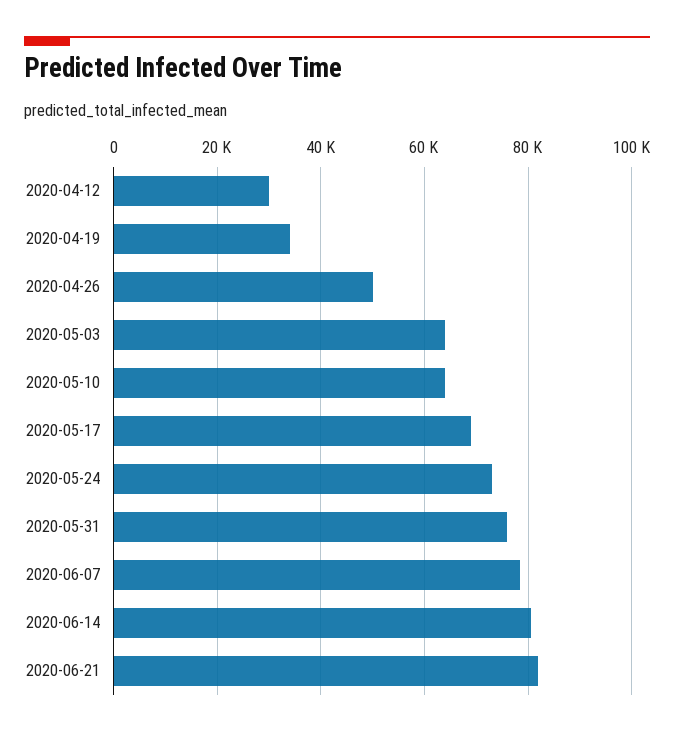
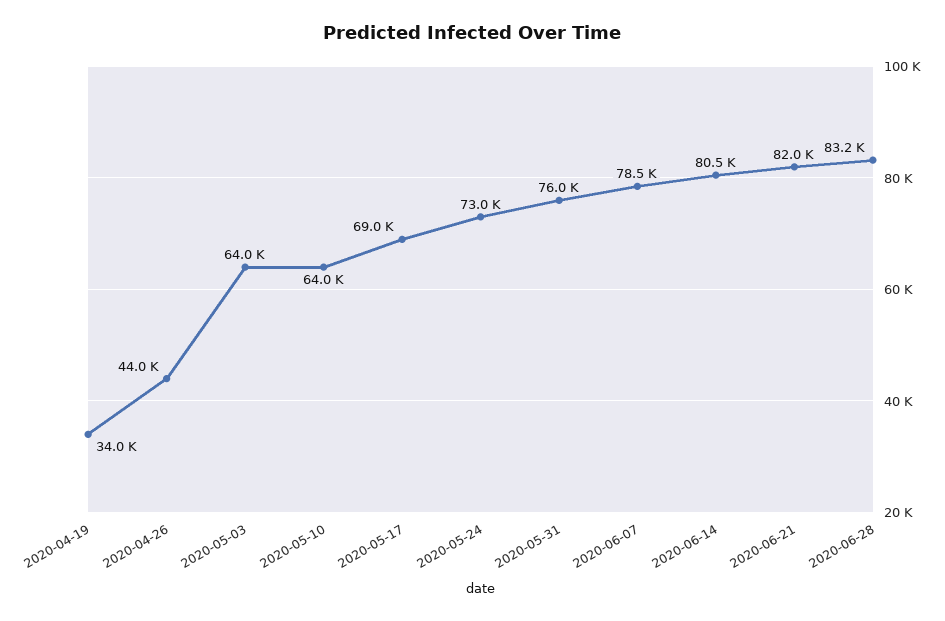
2020-04-12: 30000 -> none
2020-04-26: 50000 -> 44000
2020-06-28: none -> 83200

